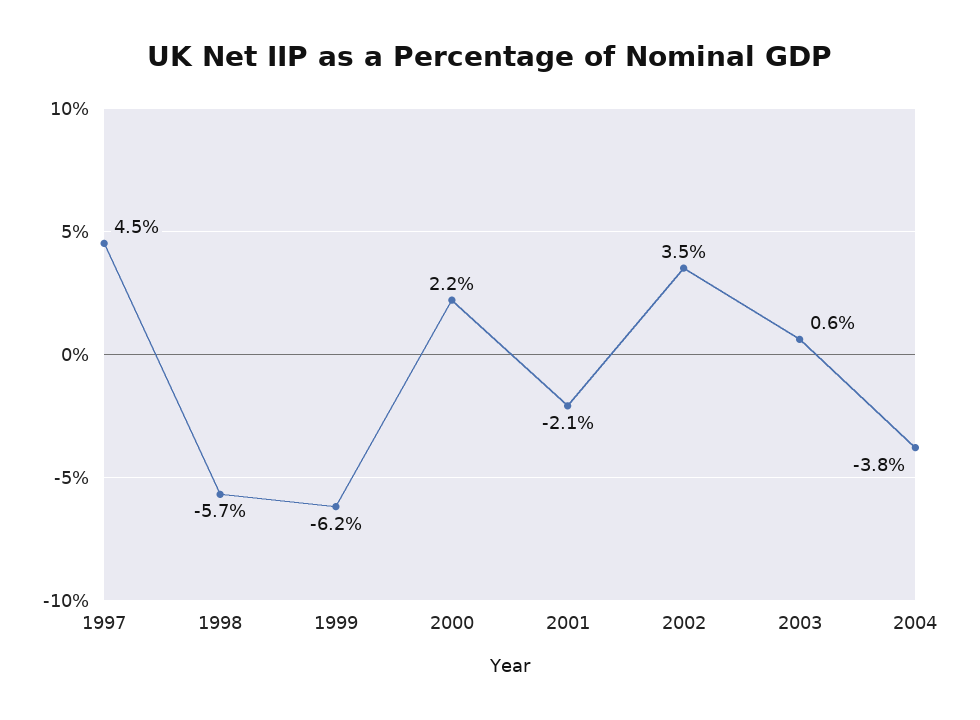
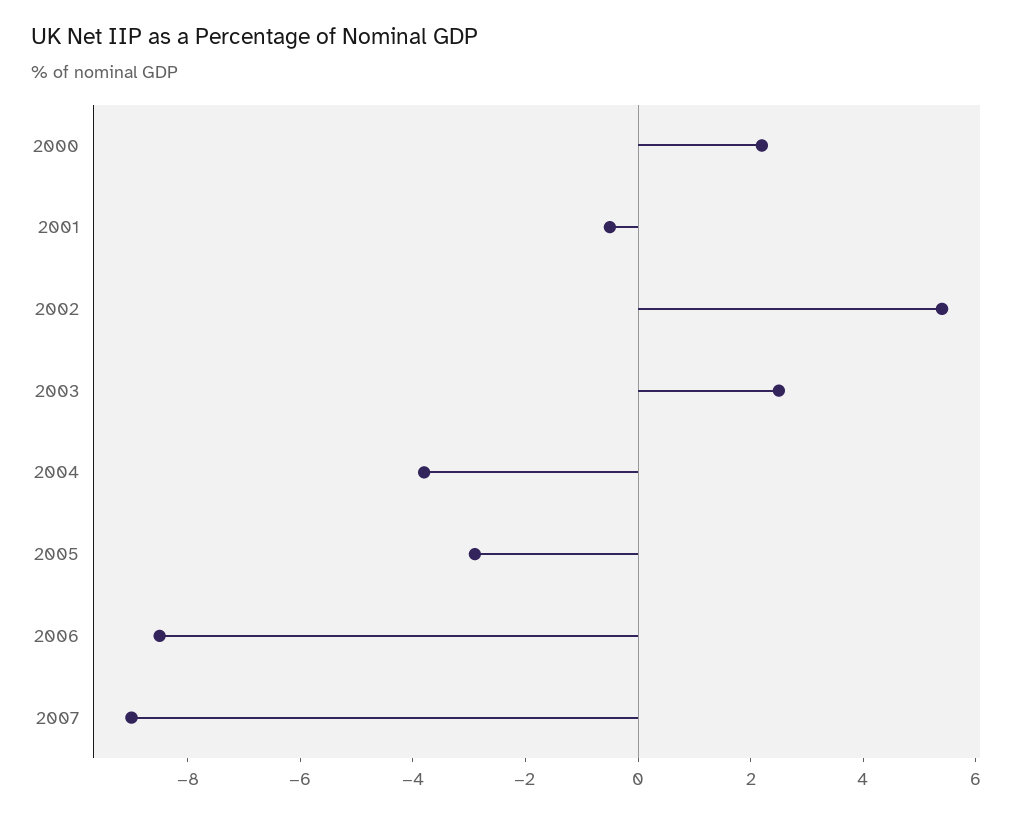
1997: 4.5 -> none
1998: -5.7 -> none
1999: -6.2 -> none
2001: -2.1 -> -0.5
2002: 3.5 -> 5.5
2003: 0.6 -> 2.5
2005: none -> -3
2006: none -> -8.5
2007: none -> -9

